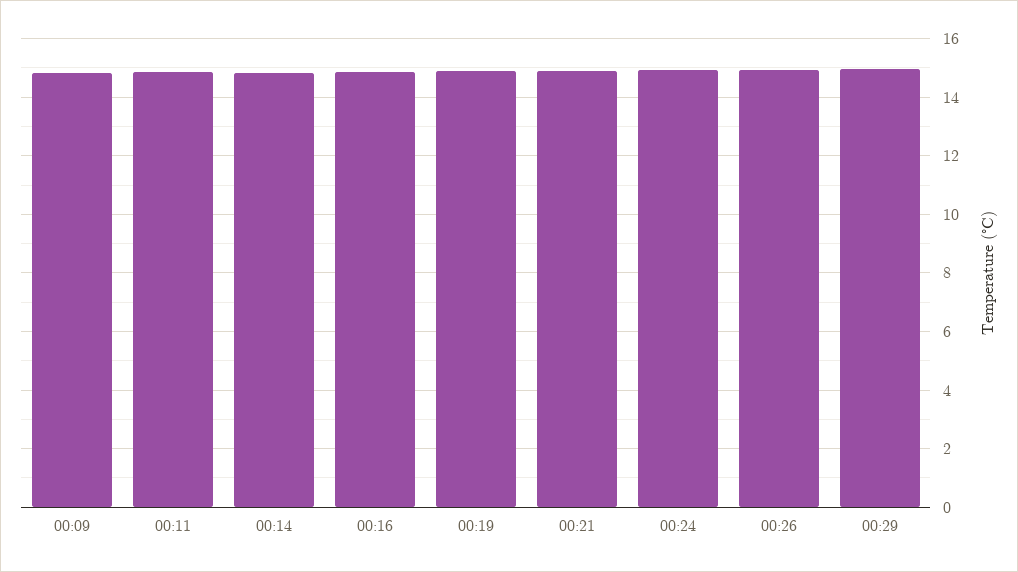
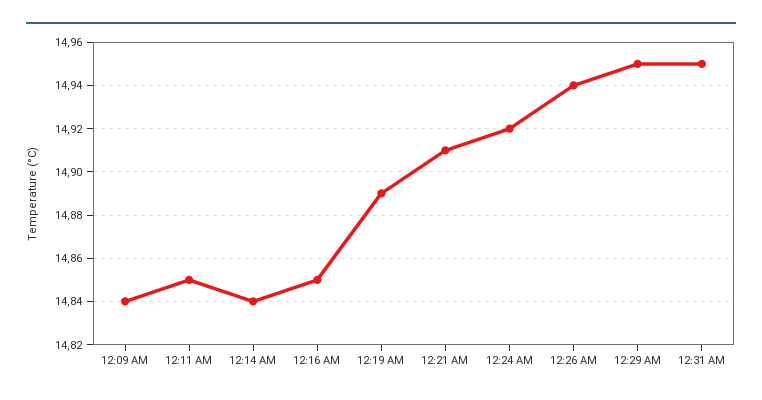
12:31 AM: none -> 14.95

